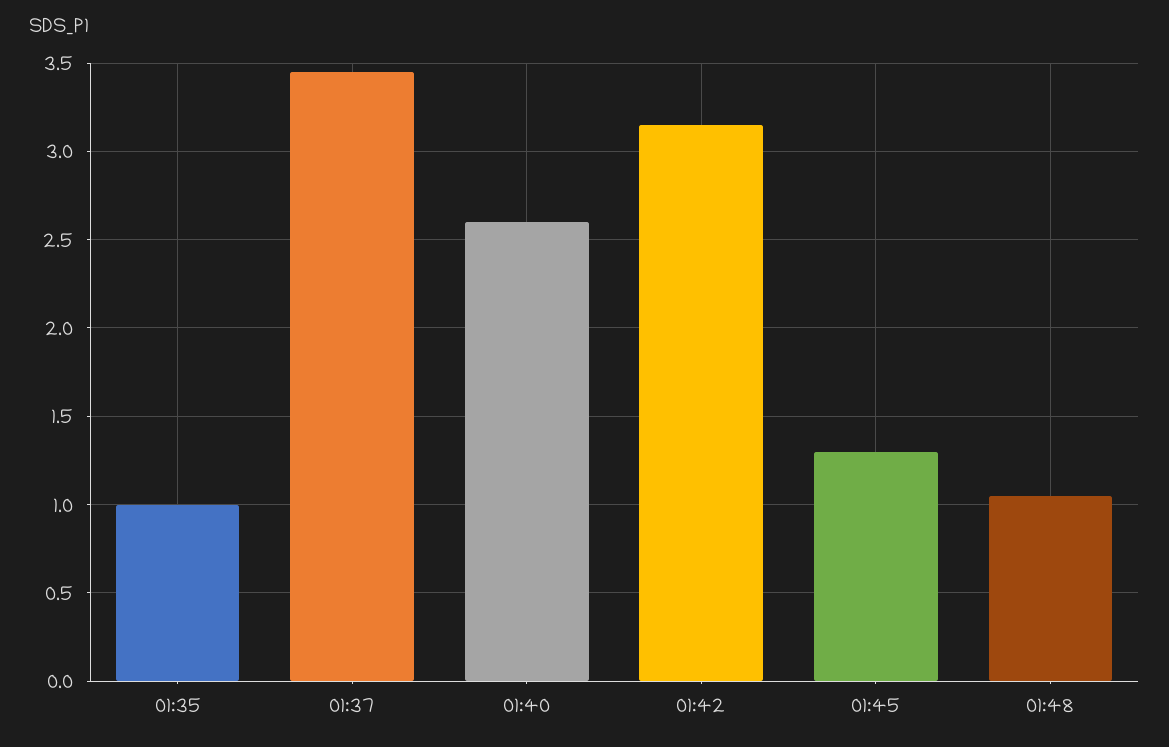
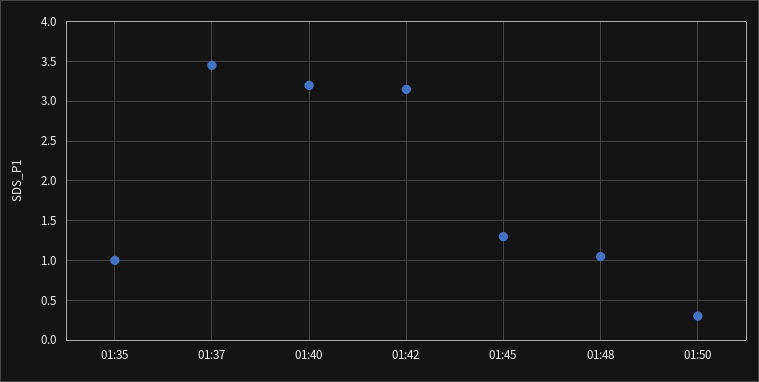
01:40: 2.6 -> 3.2
01:50: none -> 0.3

